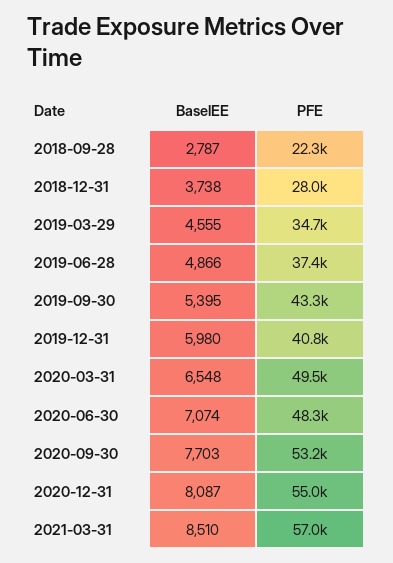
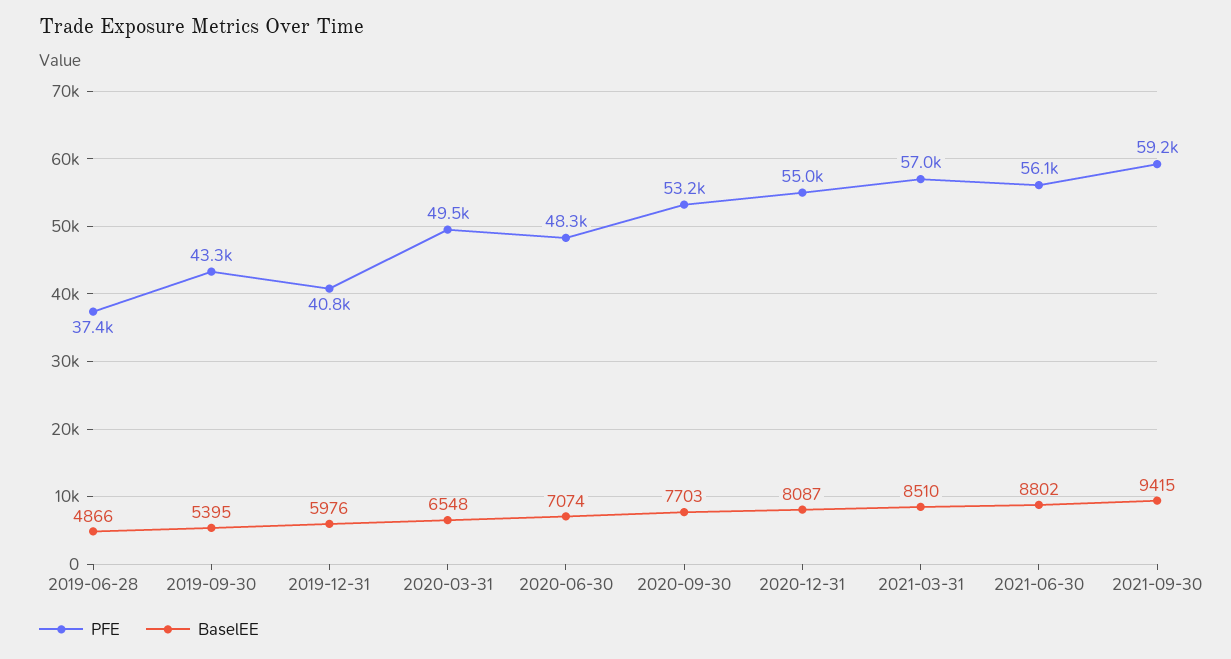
BaselEE, 2018-09-28: 2787 -> none
PFE, 2018-09-28: 22300 -> none
BaselEE, 2018-12-31: 3738 -> none
PFE, 2018-12-31: 28000 -> none
BaselEE, 2019-03-29: 4555 -> none
PFE, 2019-03-29: 34700 -> none
BaselEE, 2019-12-31: 5980 -> 5976
PFE, 2021-06-30: none -> 56100
BaselEE, 2021-06-30: none -> 8802
PFE, 2021-09-30: none -> 59200
BaselEE, 2021-09-30: none -> 9415

